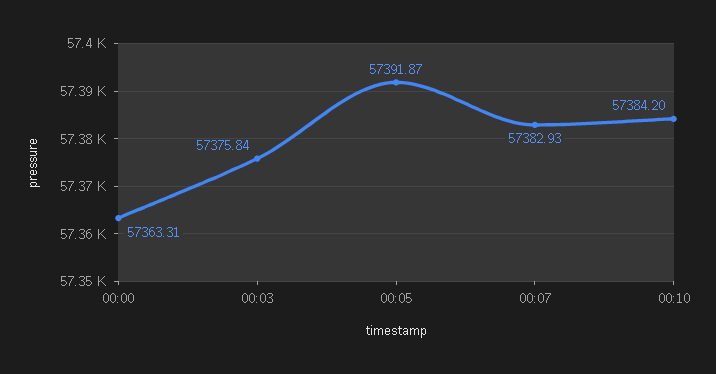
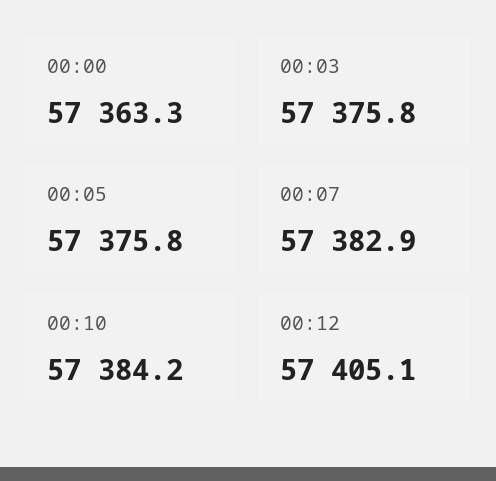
00:05: 57391.87 -> 57375.8
00:12: none -> 57405.1

